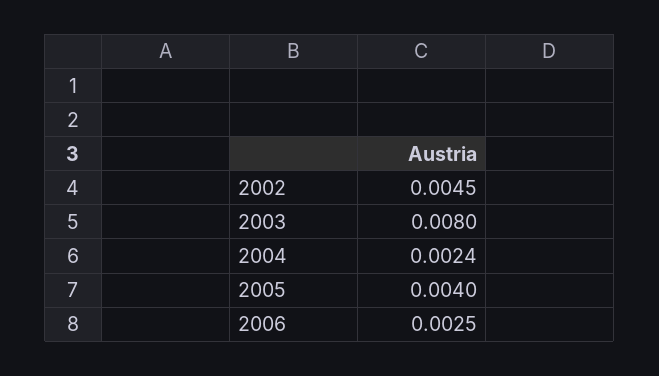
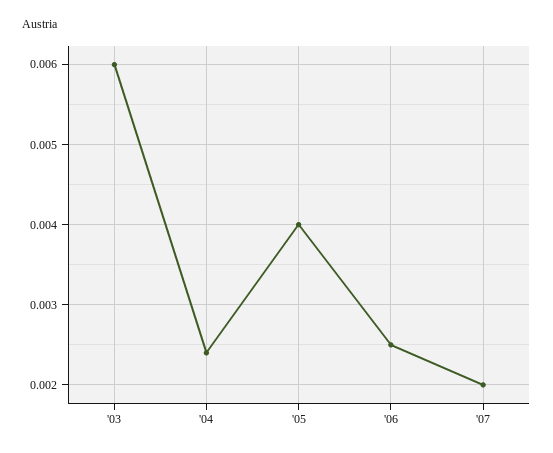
2002: 0.0045 -> none
2003: 0.008 -> 0.006
'07: none -> 0.002

